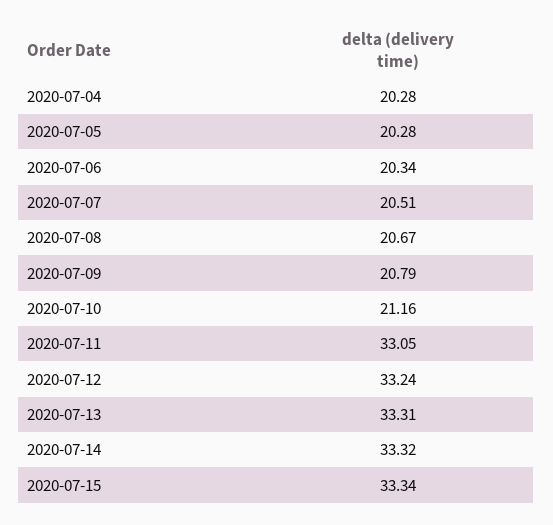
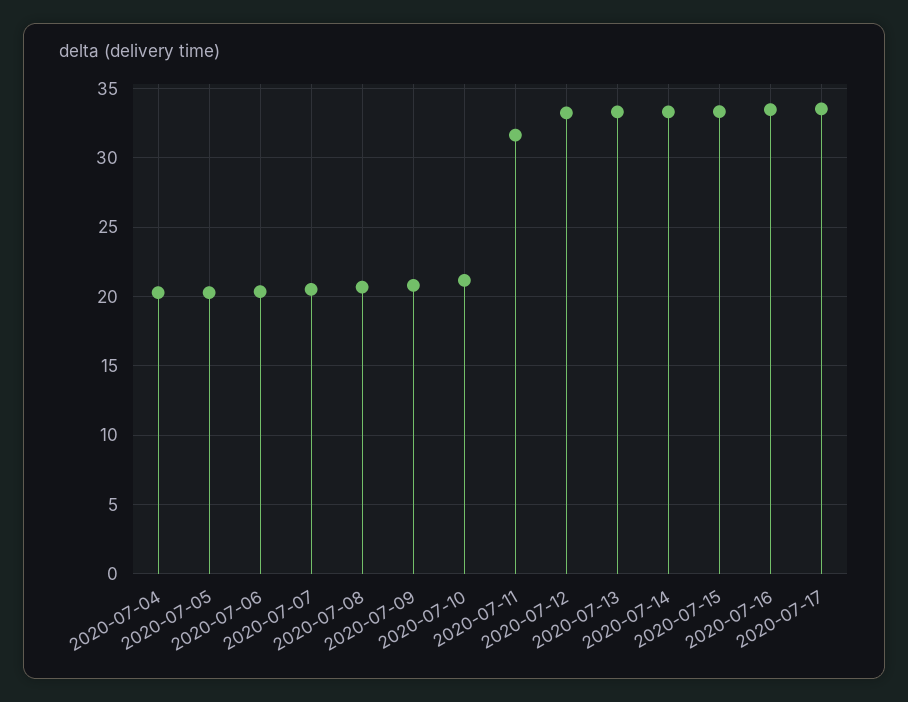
2020-07-11: 33.05 -> 31.5
2020-07-16: none -> 33.5
2020-07-17: none -> 33.5

